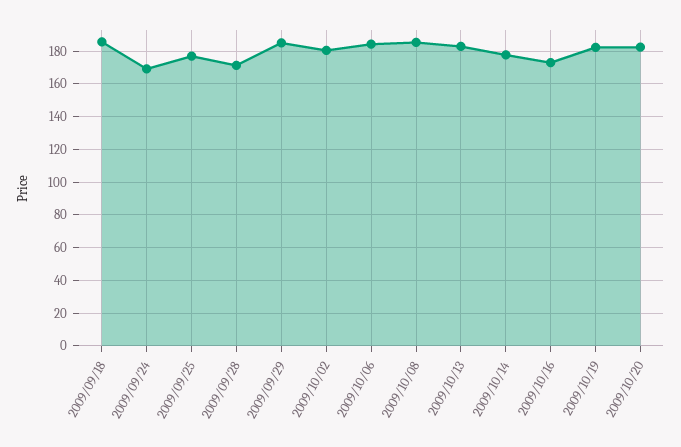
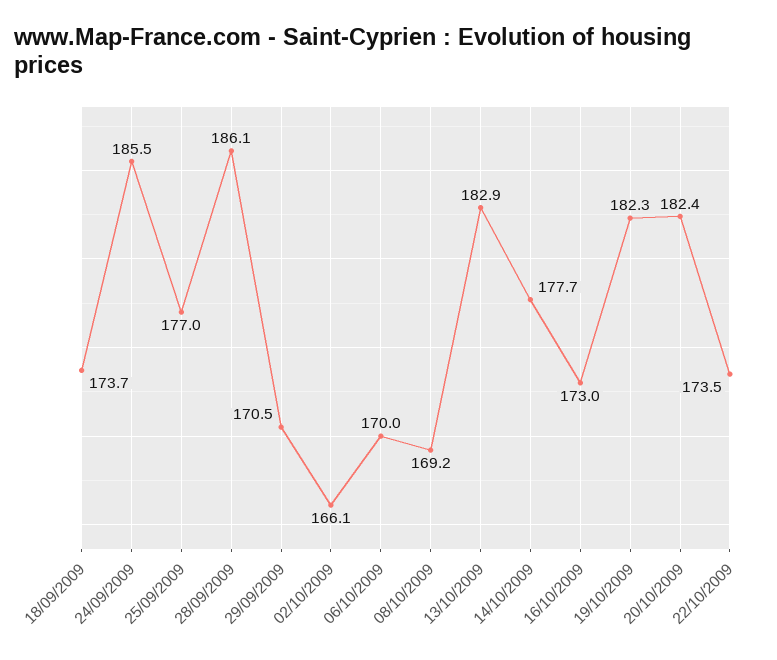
2009/09/18: 185 -> 173.7
2009/09/24: 170 -> 185.5
2009/09/28: 170 -> 186.1
2009/09/29: 185 -> 170.5
2009/10/02: 180 -> 166.1
2009/10/06: 185 -> 170
2009/10/08: 185 -> 169.2
22/10/2009: none -> 173.5

